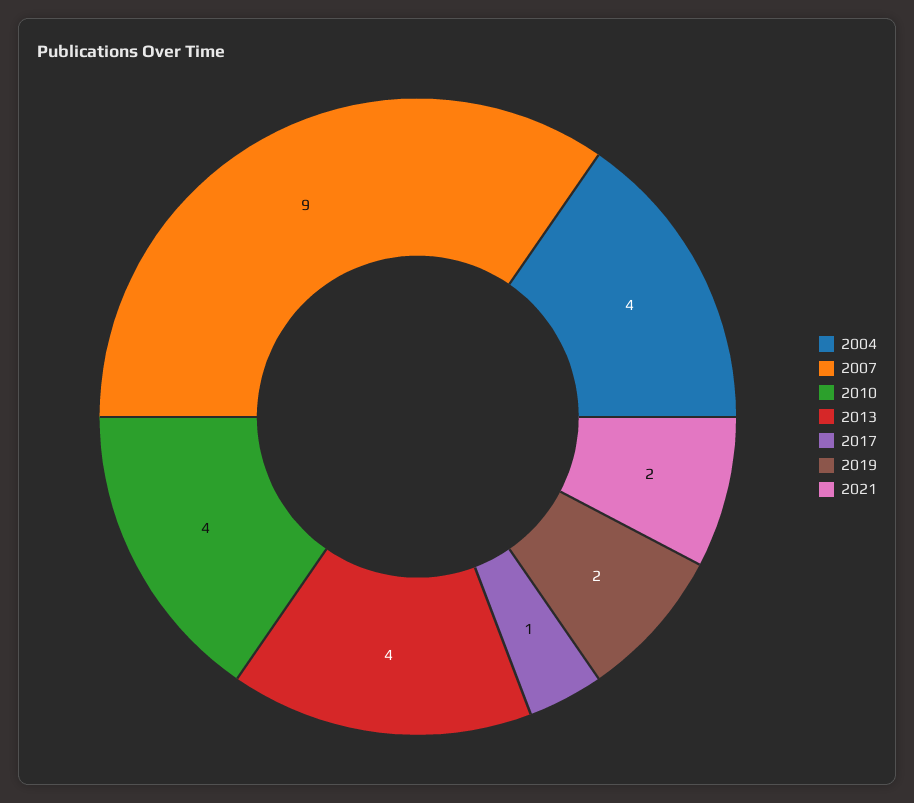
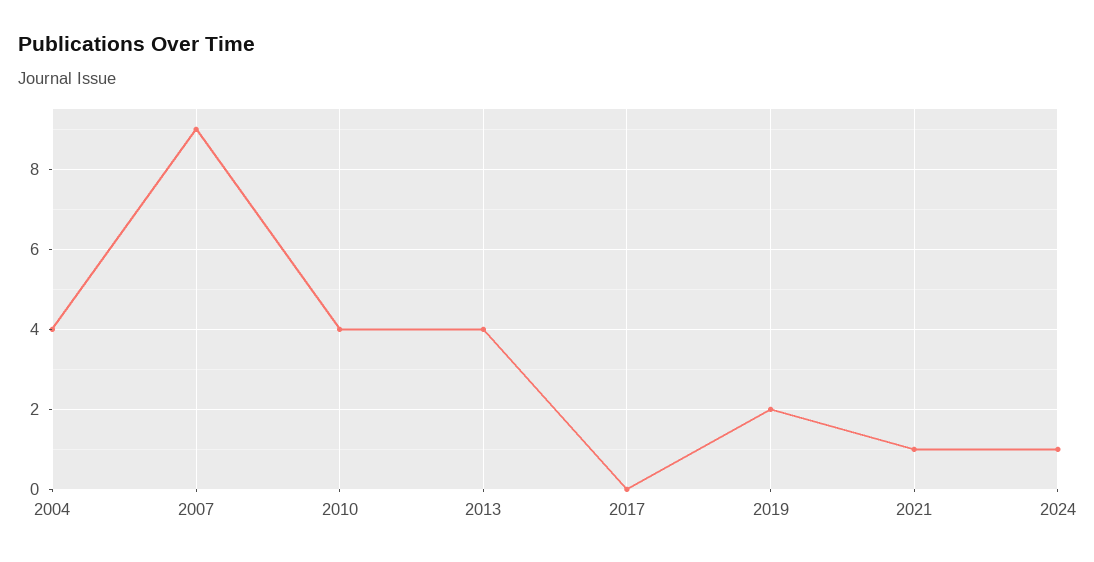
2017: 1 -> 0
2021: 2 -> 1
2024: none -> 1

